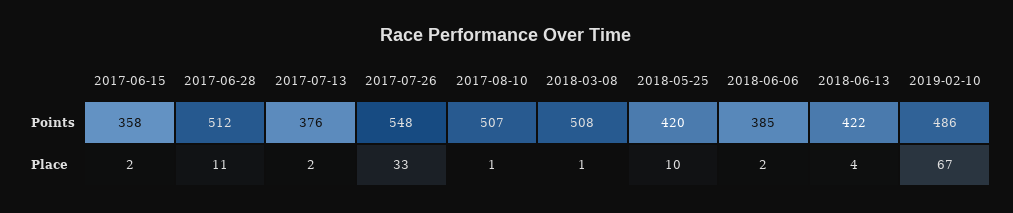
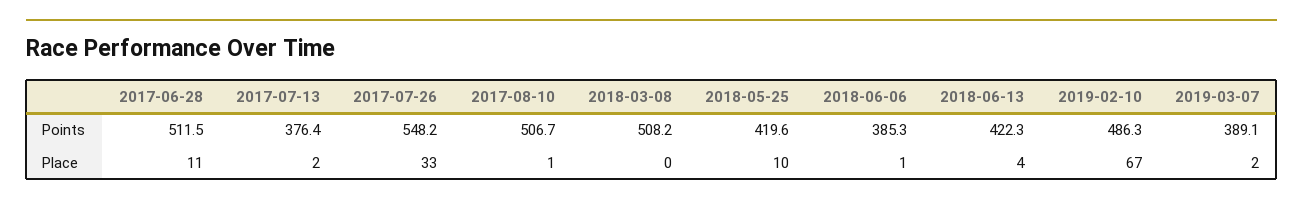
2017-06-15, Points: 358 -> none
2017-06-15, Place: 2 -> none
2018-03-08, Place: 1 -> 0
2018-06-06, Place: 2 -> 1
2019-03-07, Points: none -> 389.1
2019-03-07, Place: none -> 2

